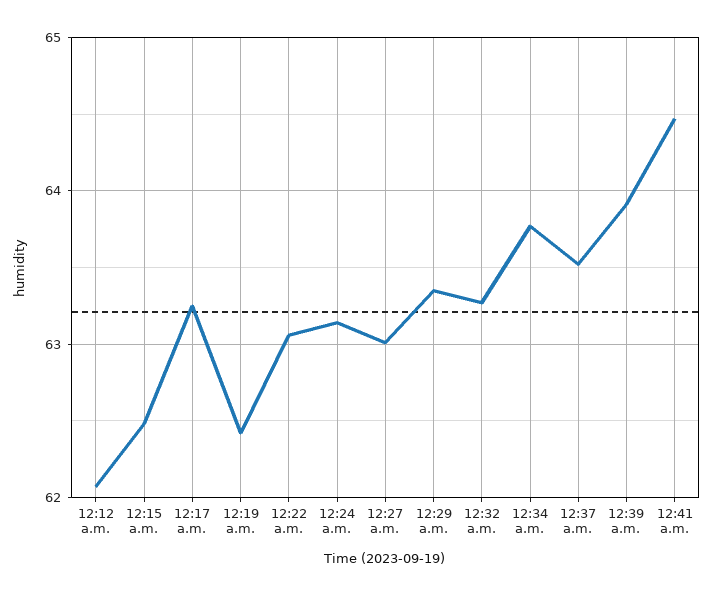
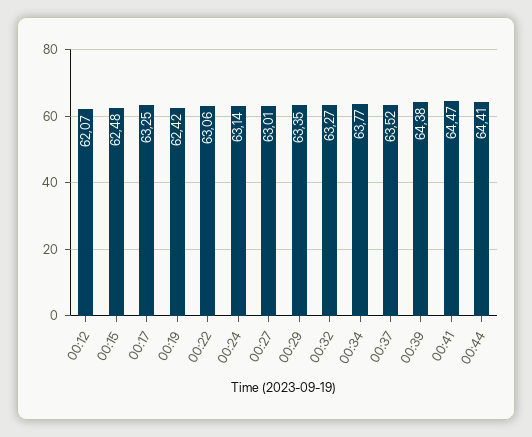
12:39 a.m.: 63.9 -> 64.38
00:44: none -> 64.41

